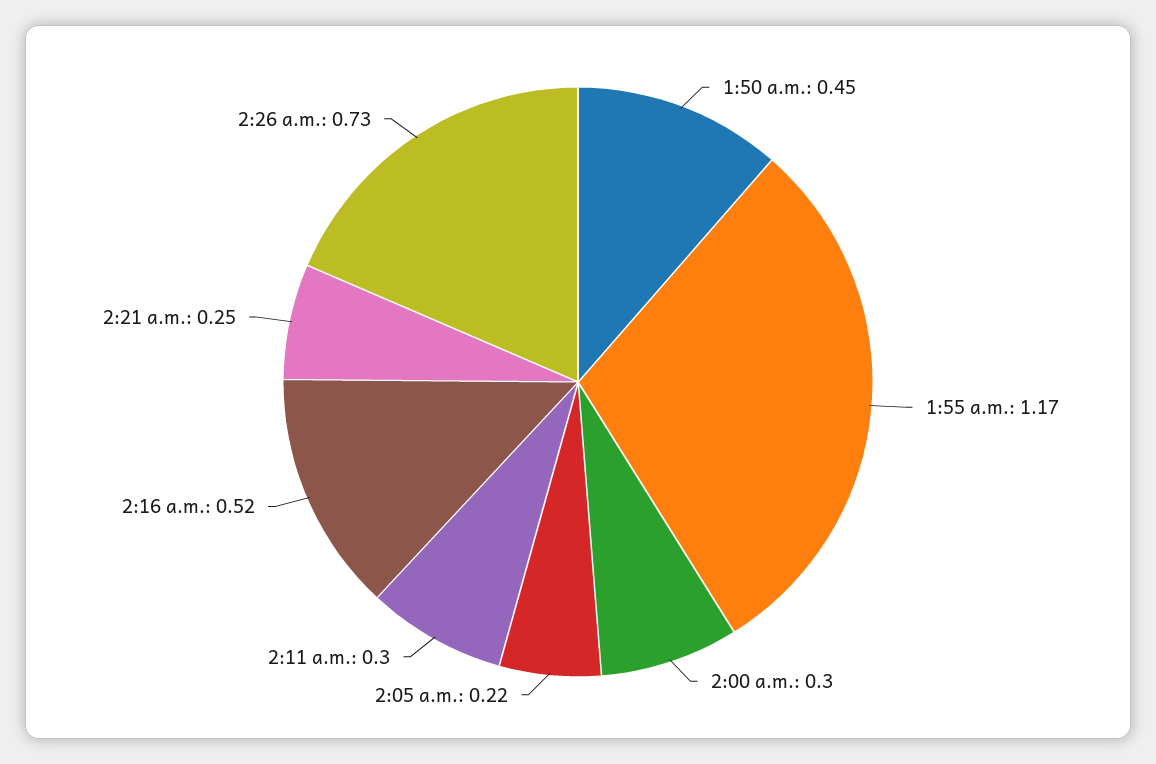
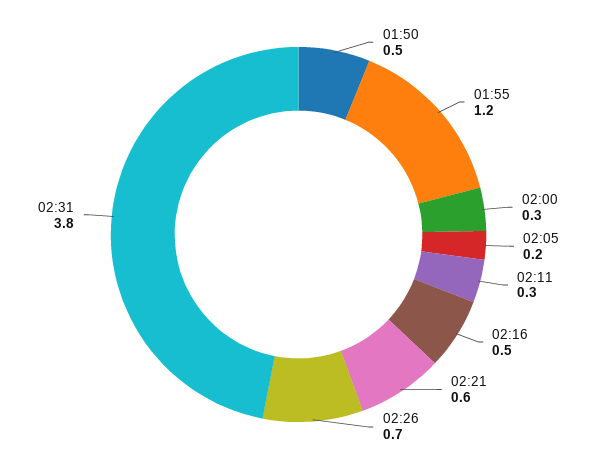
2:21 a.m.: 0.25 -> 0.6
02:31: none -> 3.8

